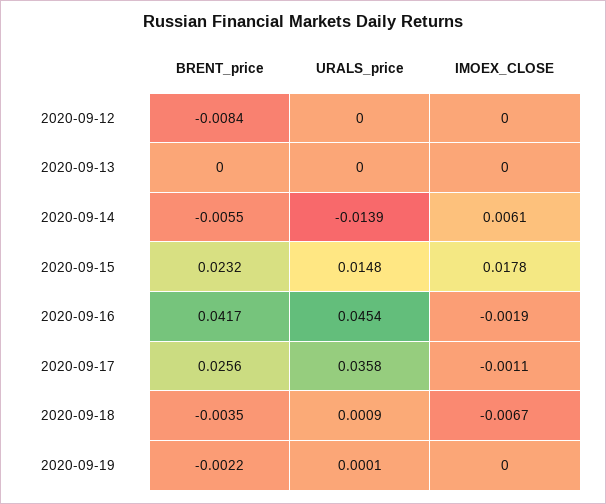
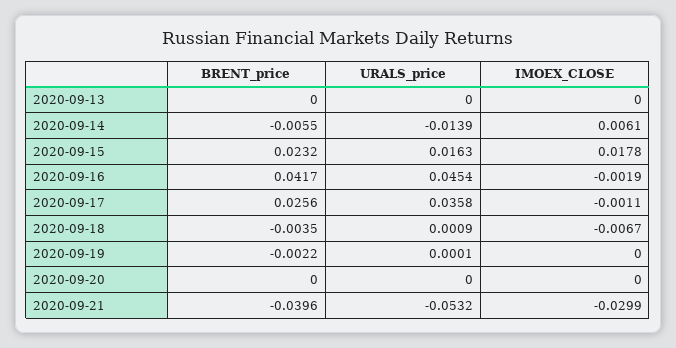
BRENT_price, 2020-09-12: -0.0084 -> none
URALS_price, 2020-09-12: 0 -> none
IMOEX_CLOSE, 2020-09-12: 0 -> none
URALS_price, 2020-09-15: 0.0148 -> 0.0163
BRENT_price, 2020-09-20: none -> 0
URALS_price, 2020-09-20: none -> 0
IMOEX_CLOSE, 2020-09-20: none -> 0
BRENT_price, 2020-09-21: none -> -0.0396
URALS_price, 2020-09-21: none -> -0.0532
IMOEX_CLOSE, 2020-09-21: none -> -0.0299

